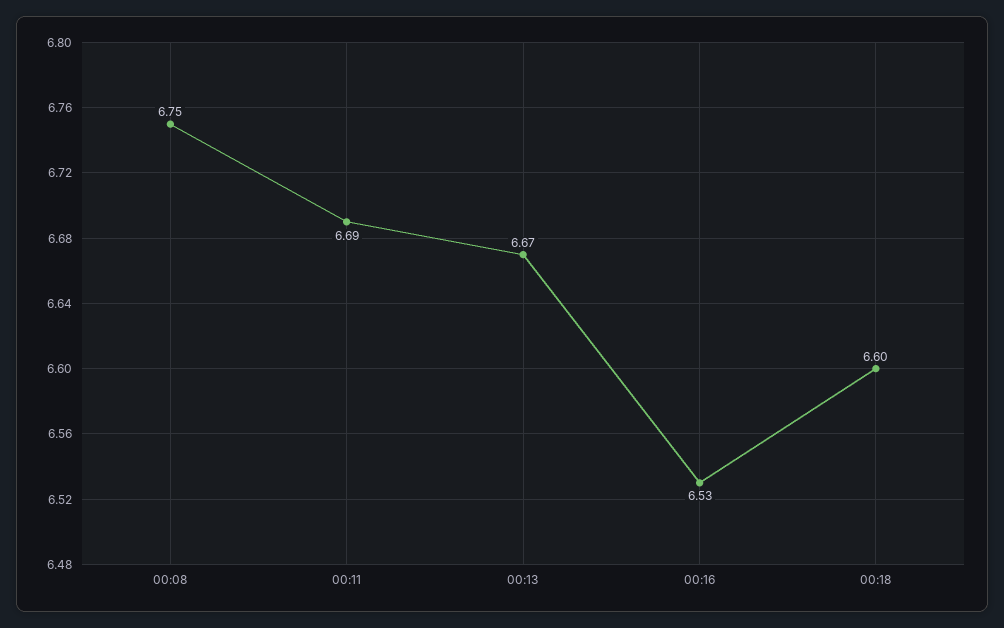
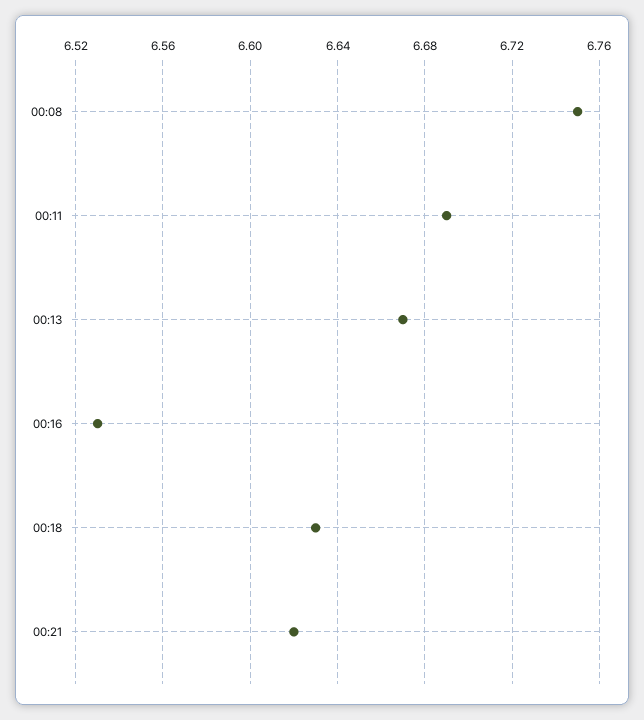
00:18: 6.6 -> 6.63
00:21: none -> 6.62

